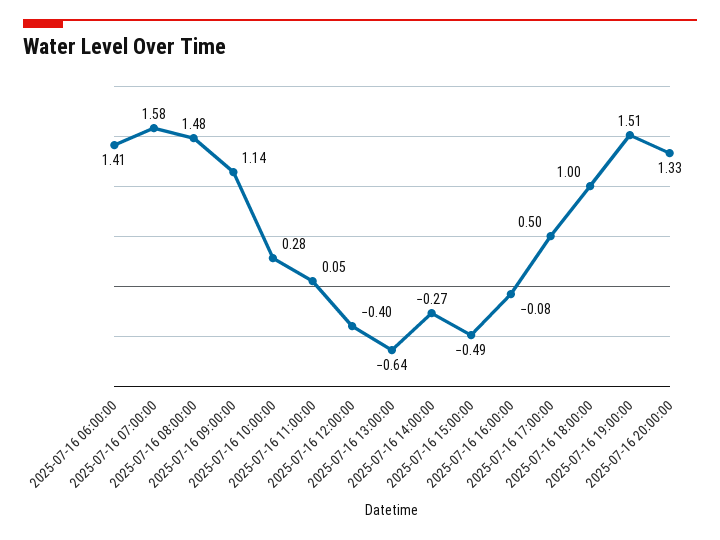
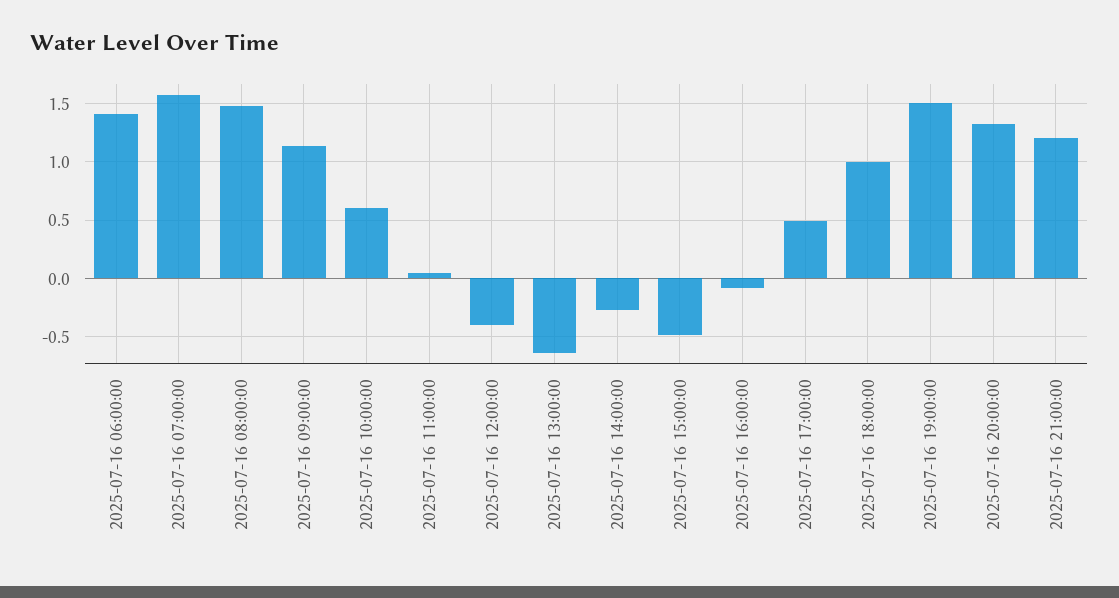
2025-07-16 10:00:00: 0.28 -> 0.6
2025-07-16 21:00:00: none -> 1.2

